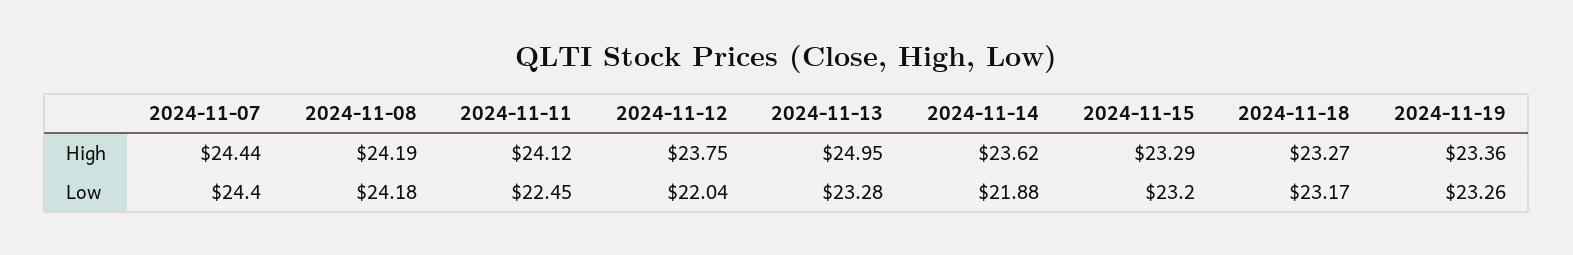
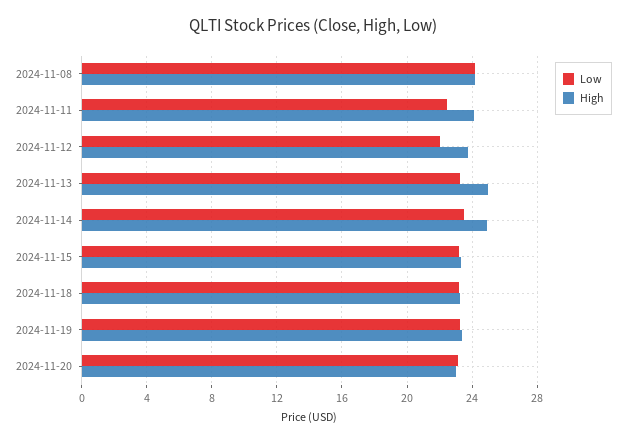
High, 2024-11-07: 24.44 -> none
High, 2024-11-14: 23.62 -> 25
Low, 2024-11-07: 24.4 -> none
Low, 2024-11-14: 21.88 -> 23.5
Low, 2024-11-20: none -> 23
High, 2024-11-20: none -> 23

